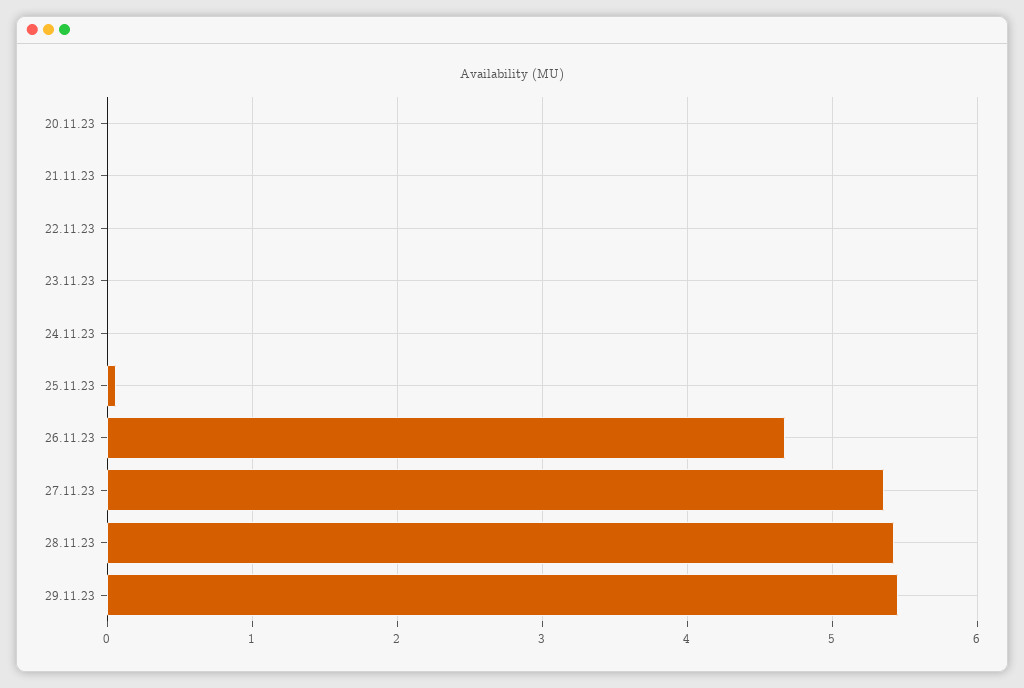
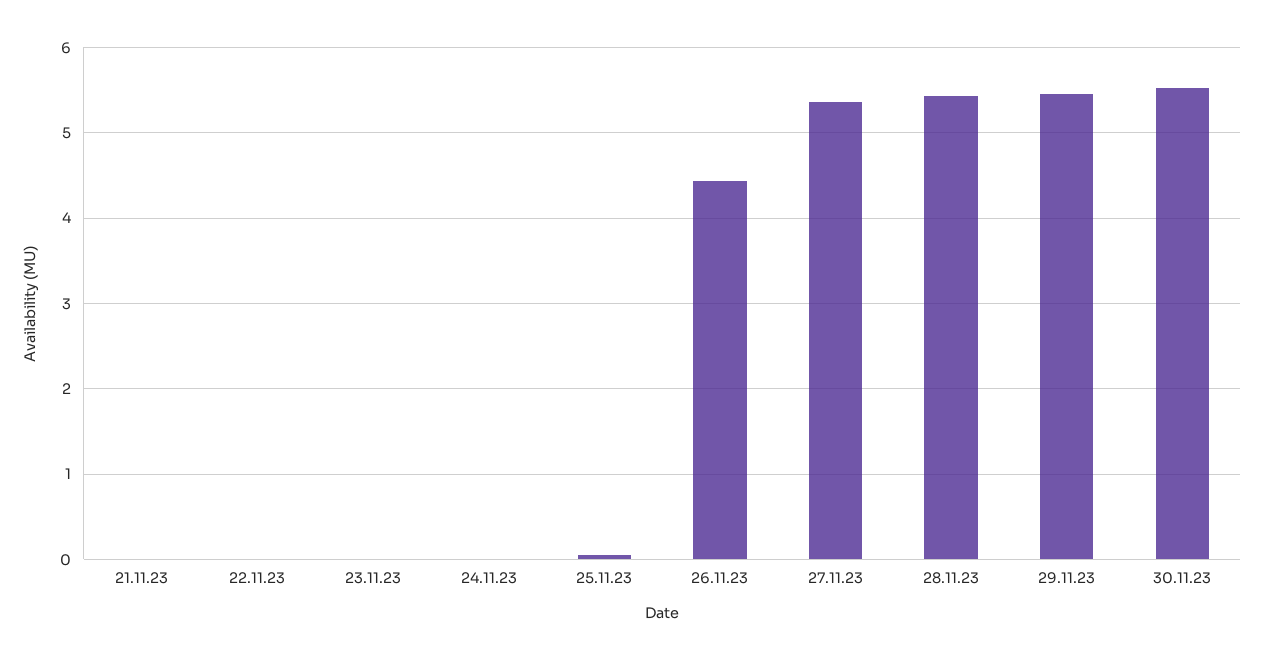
20.11.23: 0 -> none
26.11.23: 4.7 -> 4.4
30.11.23: none -> 5.5

